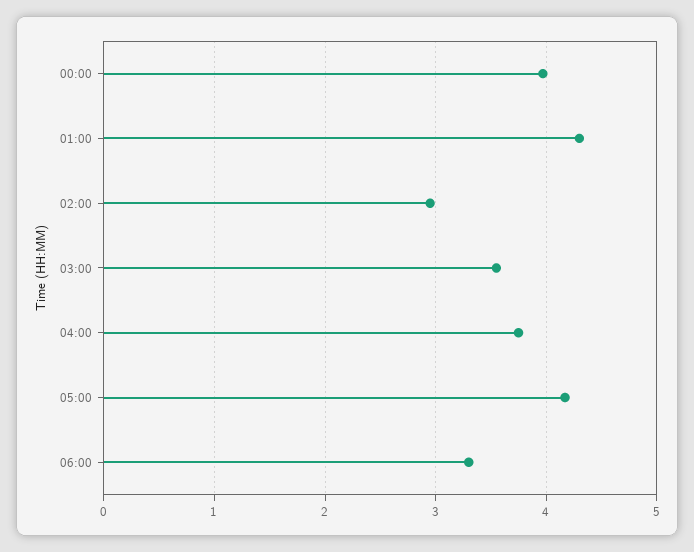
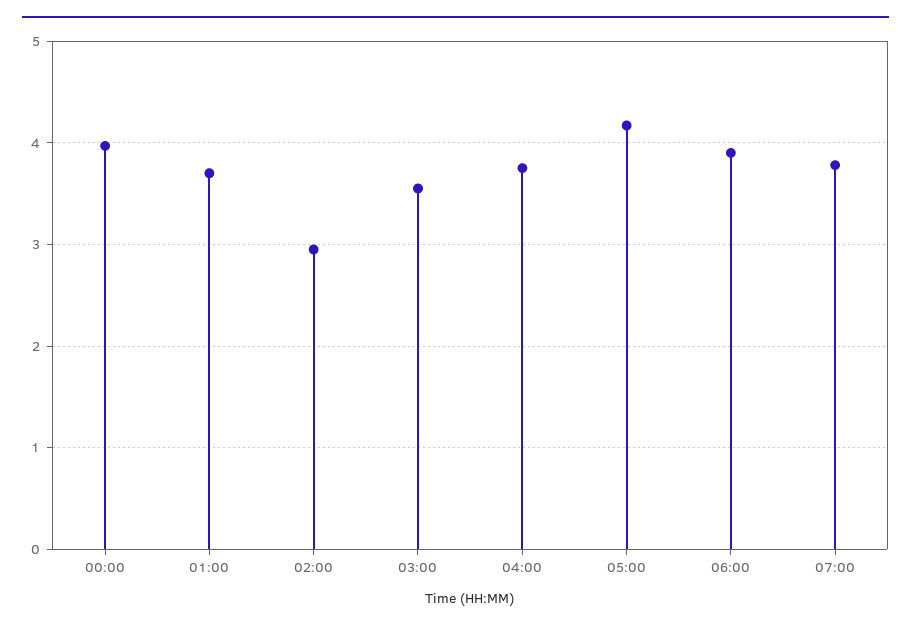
01:00: 4.3 -> 3.7
06:00: 3.3 -> 3.9
07:00: none -> 3.8

